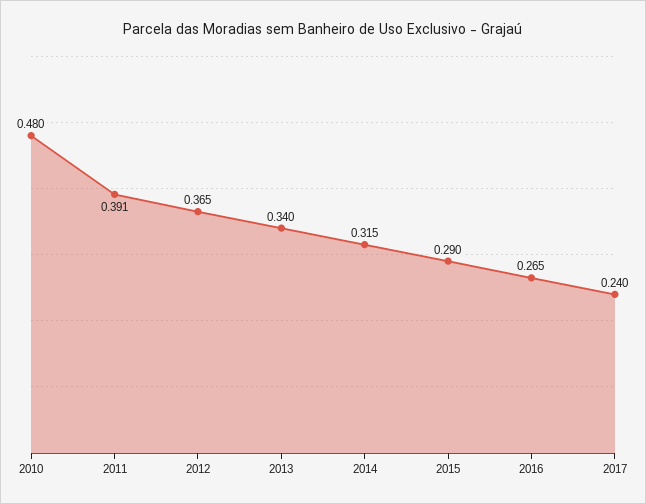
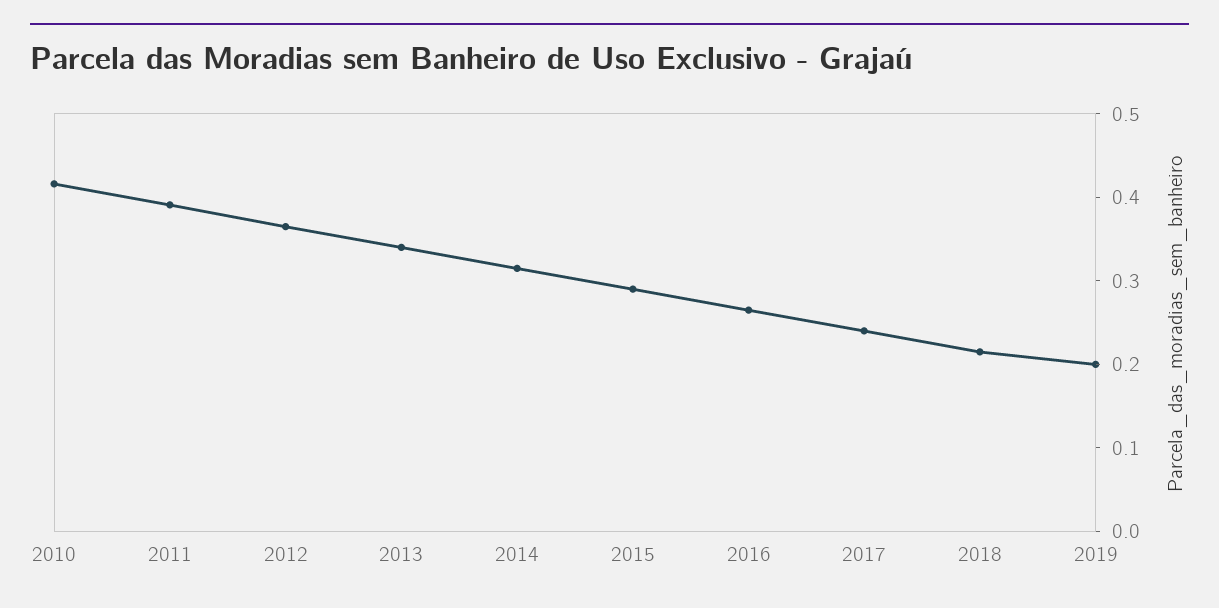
2010: 0.48 -> 0.42
2018: none -> 0.22
2019: none -> 0.2

